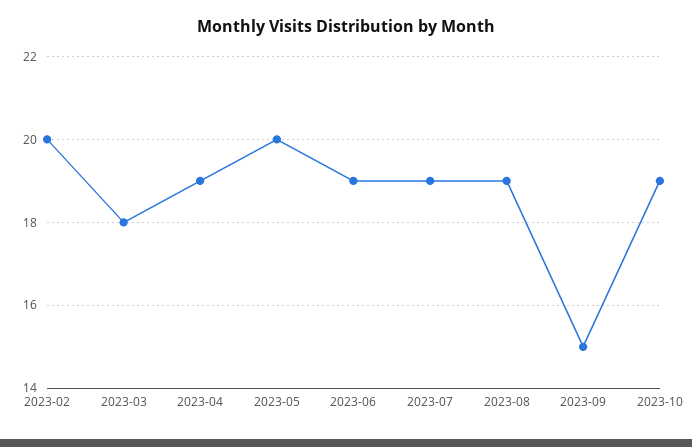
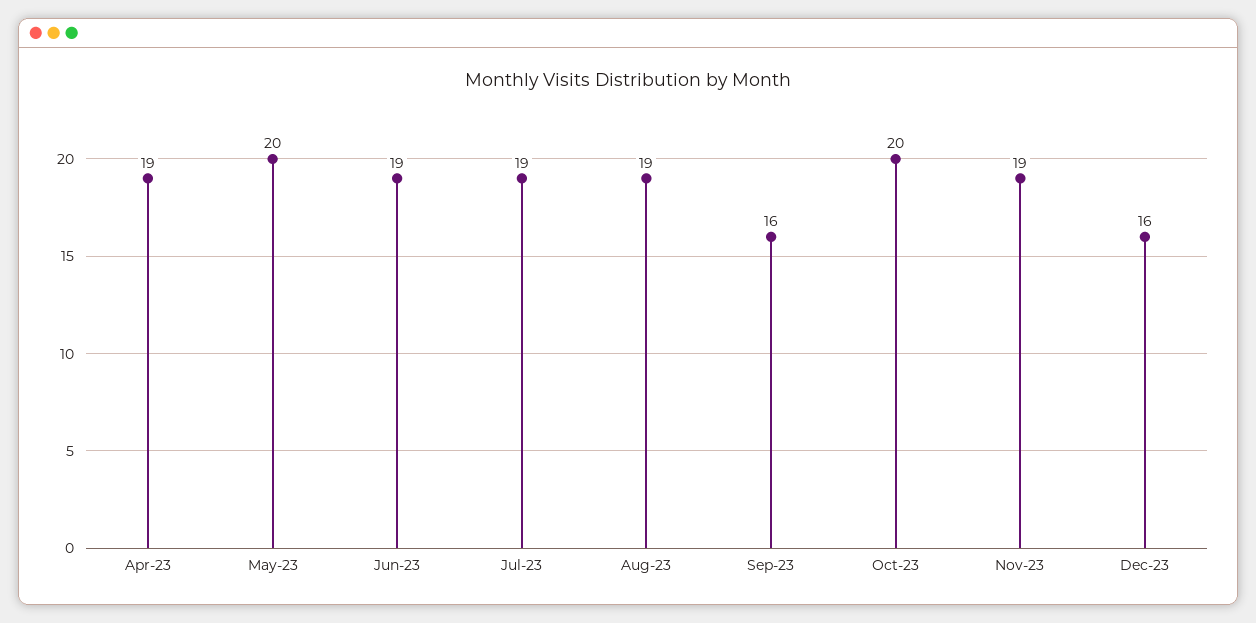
2023-02: 20 -> none
2023-03: 18 -> none
2023-09: 15 -> 16
2023-10: 19 -> 20
Nov-23: none -> 19
Dec-23: none -> 16

